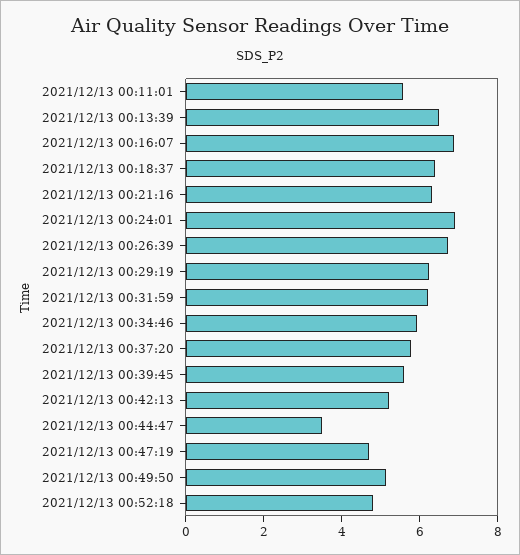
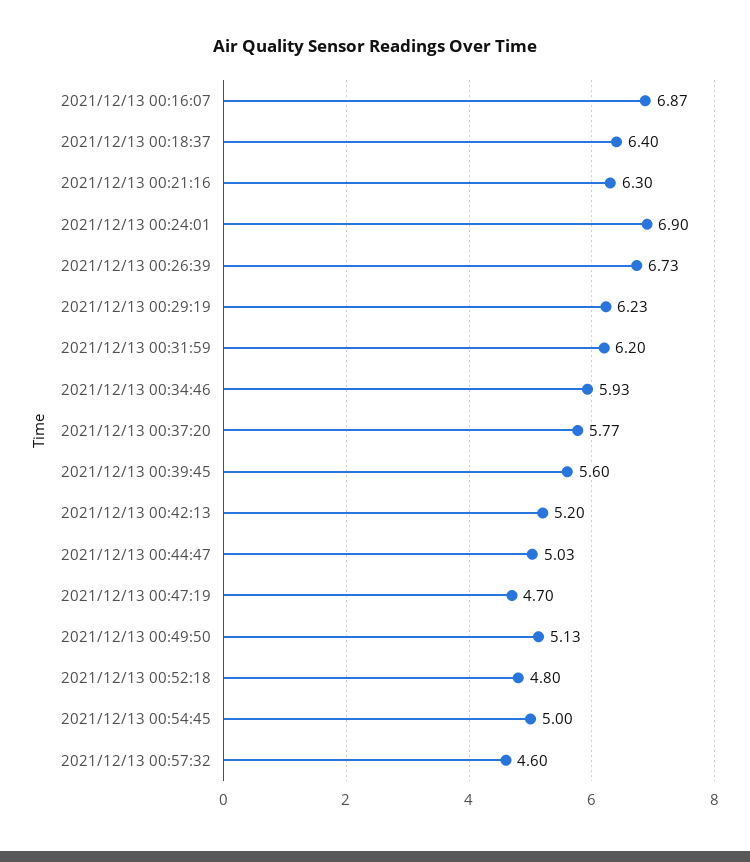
2021/12/13 00:11:01: 5.5 -> none
2021/12/13 00:13:39: 6.5 -> none
2021/12/13 00:44:47: 3.5 -> 5.03
2021/12/13 00:54:45: none -> 5
2021/12/13 00:57:32: none -> 4.6

